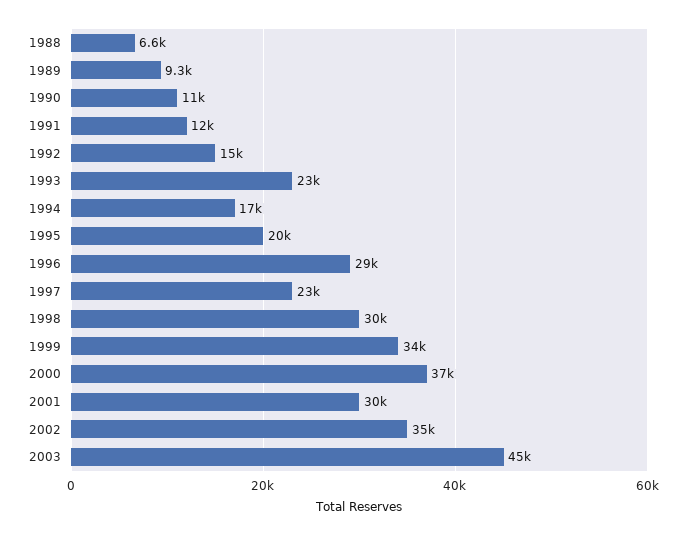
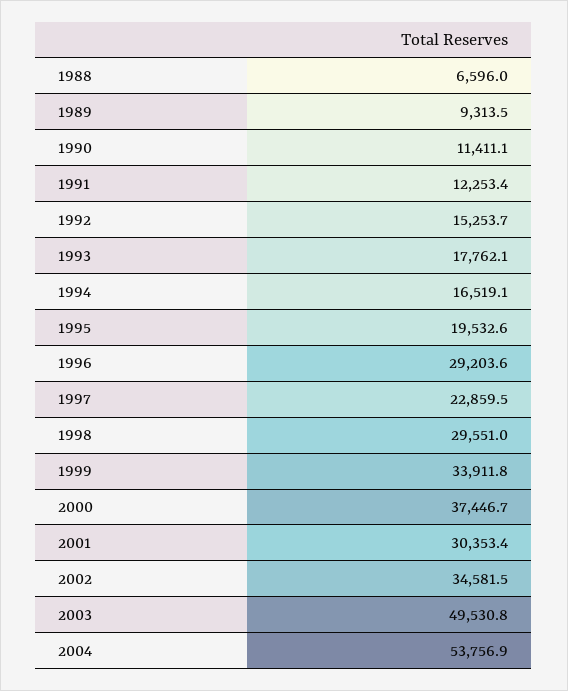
1993: 23000 -> 17762.1
2003: 45000 -> 49530.8
2004: none -> 53756.9

